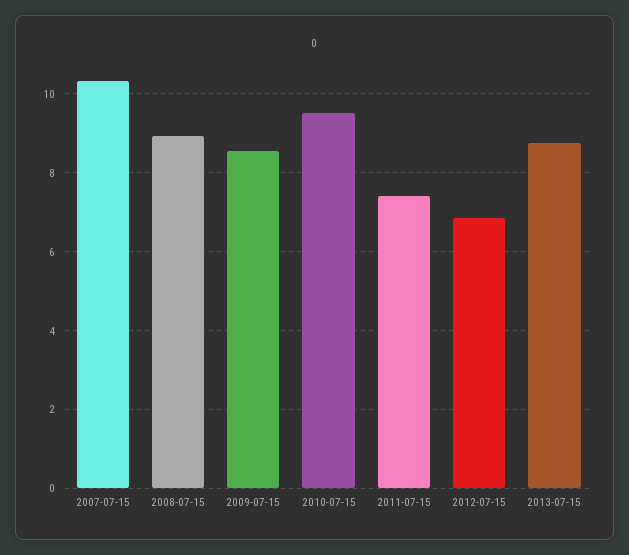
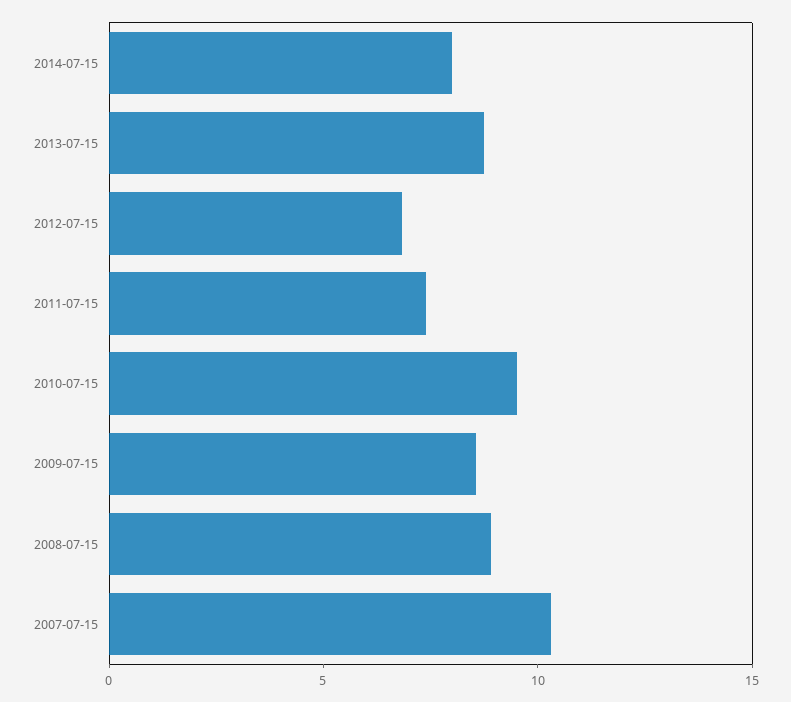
2014-07-15: none -> 8

